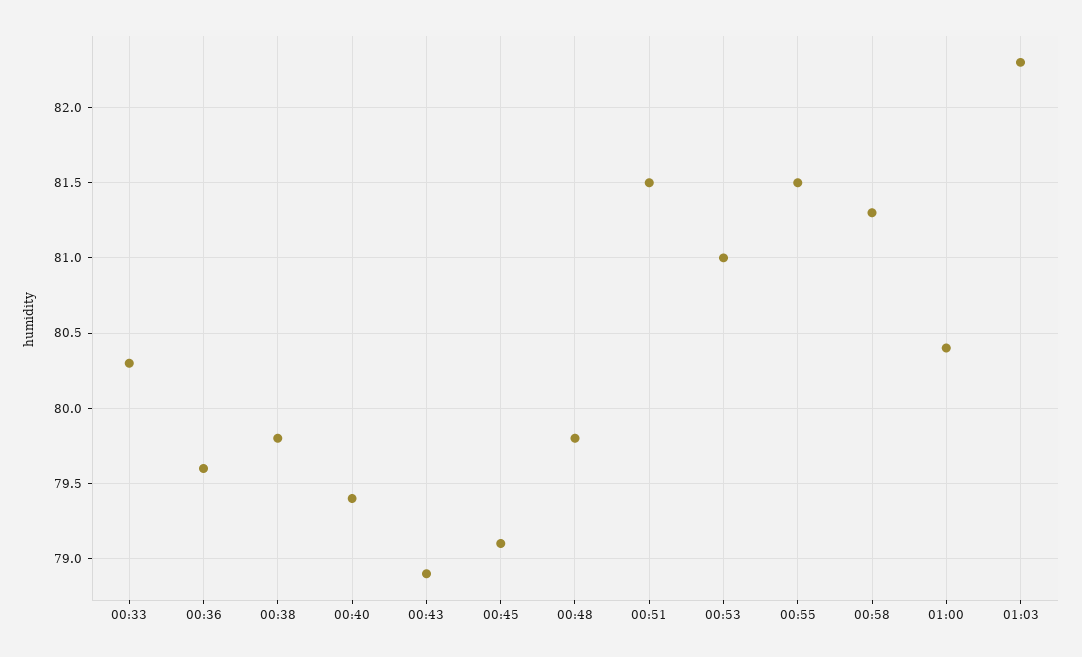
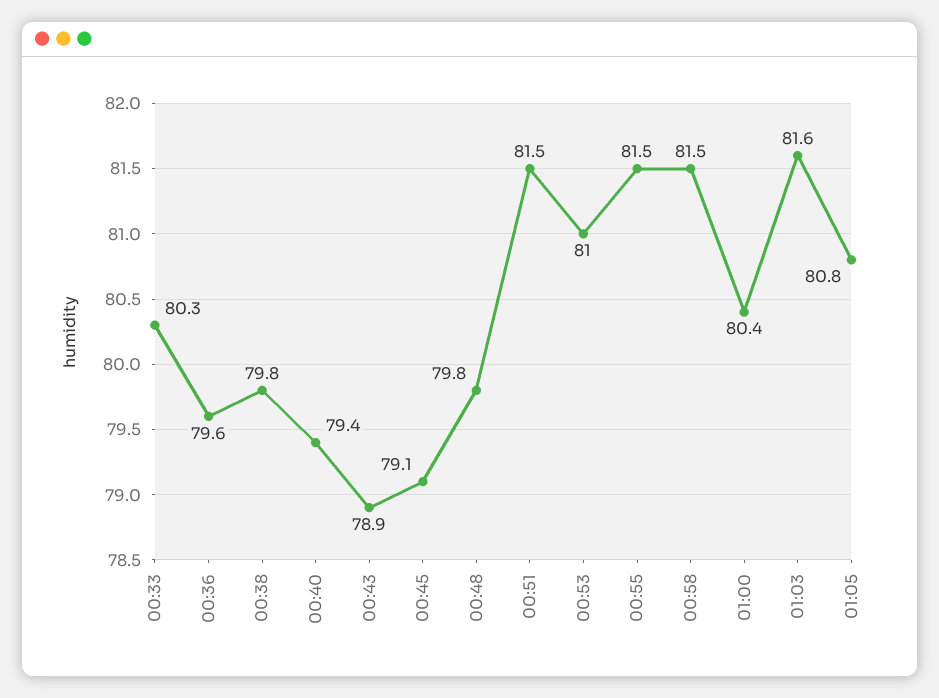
00:58: 81.3 -> 81.5
01:03: 82.3 -> 81.6
01:05: none -> 80.8

